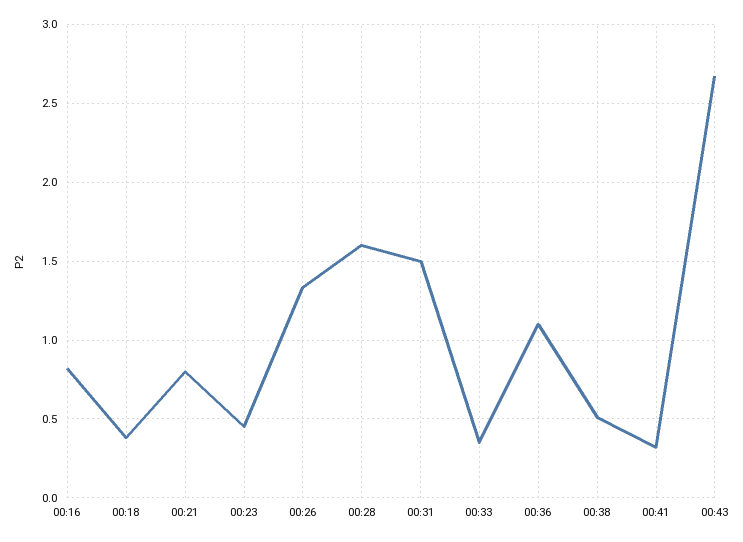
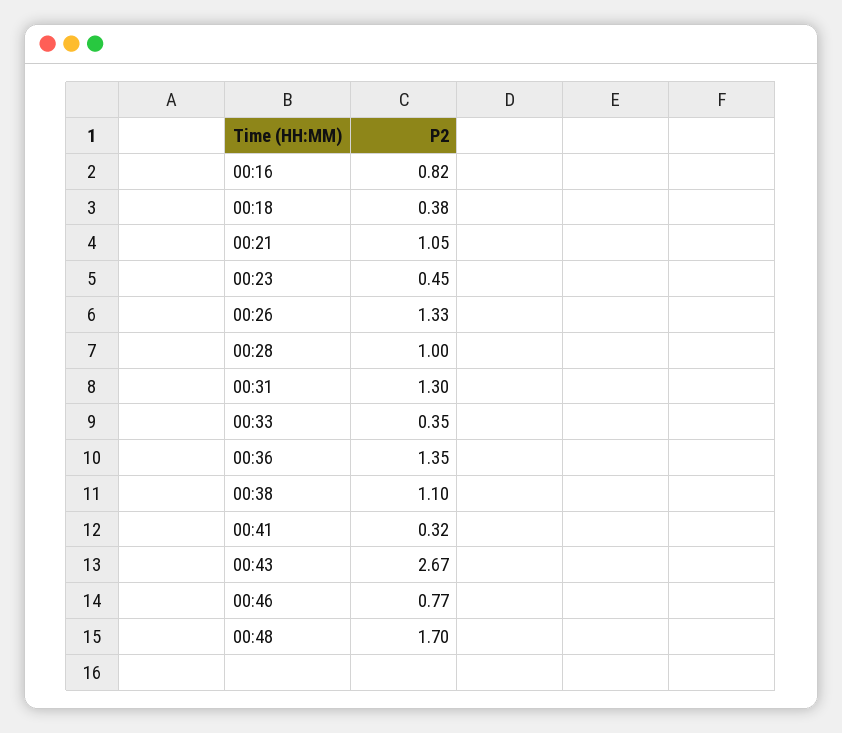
00:21: 0.8 -> 1.05
00:28: 1.6 -> 1
00:31: 1.5 -> 1.3
00:36: 1.1 -> 1.35
00:38: 0.5 -> 1.1
00:46: none -> 0.77
00:48: none -> 1.7

